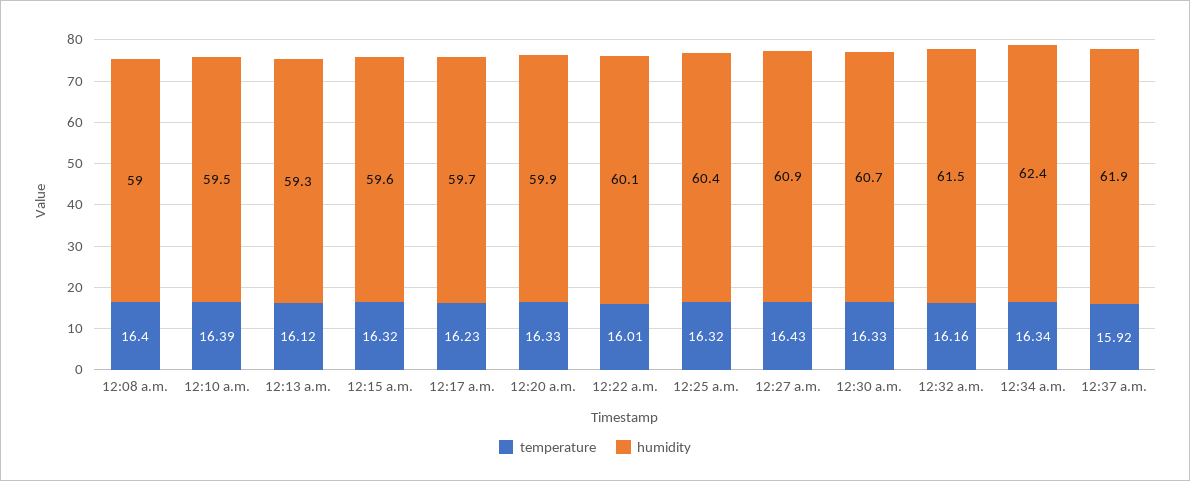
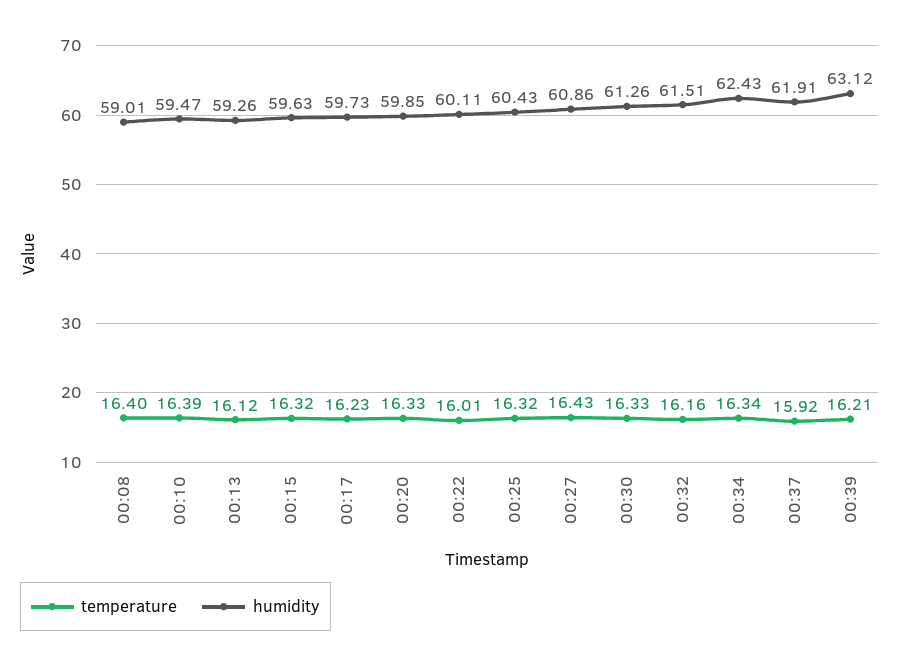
humidity, 12:30 a.m.: 60.7 -> 61.26
temperature, 00:39: none -> 16.21
humidity, 00:39: none -> 63.12

